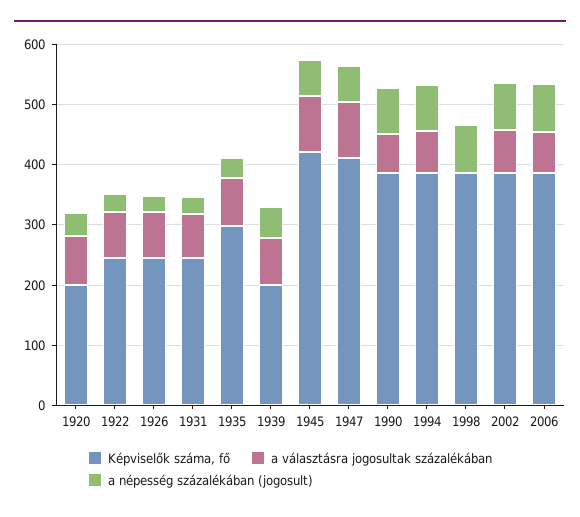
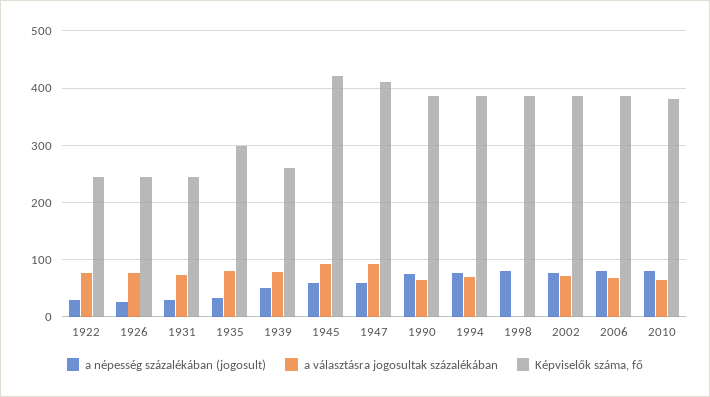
Képviselők száma, fő, 1920: 200 -> none
a választásra jogosultak százalékában, 1920: 80 -> none
a népesség százalékában (jogosult), 1920: 40 -> none
Képviselők száma, fő, 1939: 200 -> 260
a népesség százalékában (jogosult), 2010: none -> 80
a választásra jogosultak százalékában, 2010: none -> 60
Képviselők száma, fő, 2010: none -> 380

